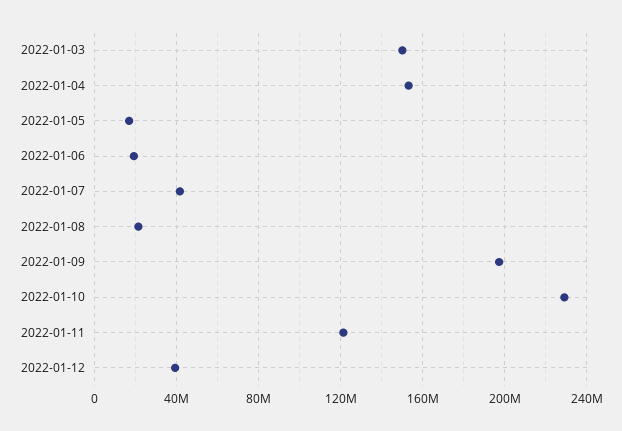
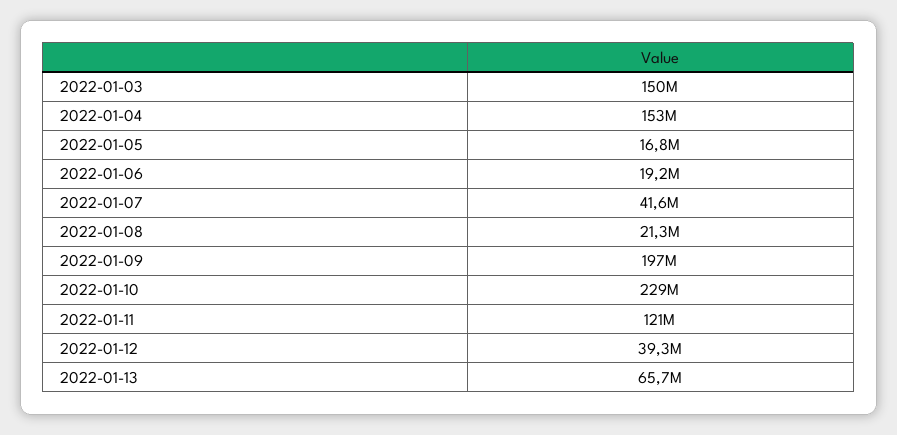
2022-01-13: none -> 65700000

